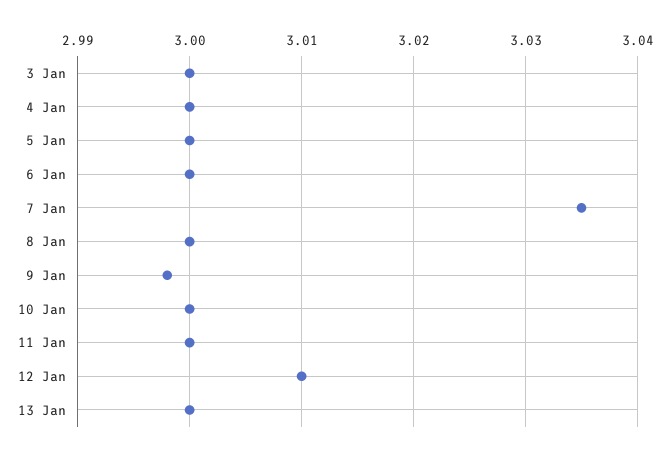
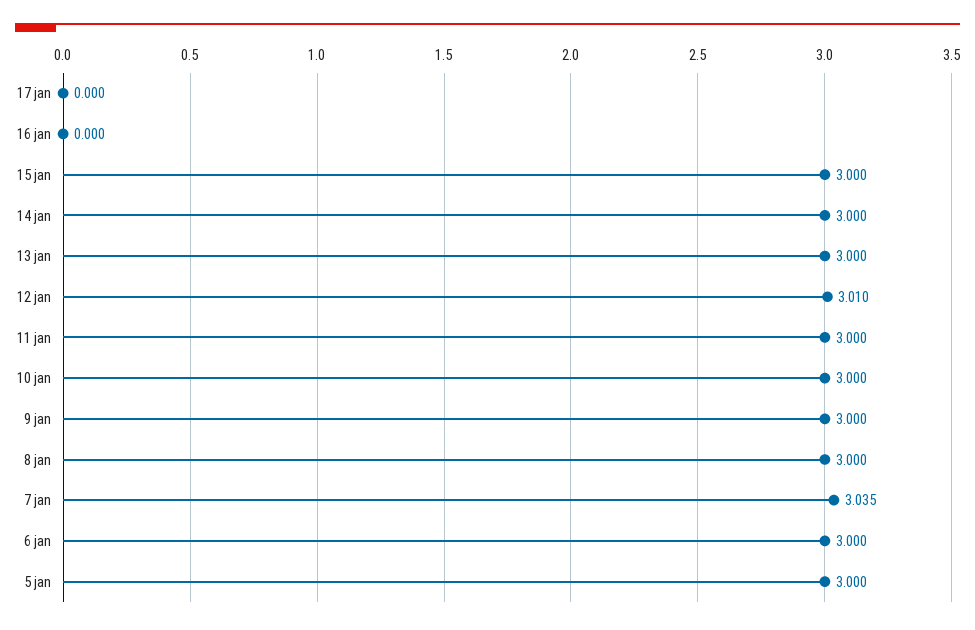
3 Jan: 3 -> none
4 Jan: 3 -> none
9 Jan: 2.998 -> 3
17 jan: none -> 0
16 jan: none -> 0
15 jan: none -> 3
14 jan: none -> 3

